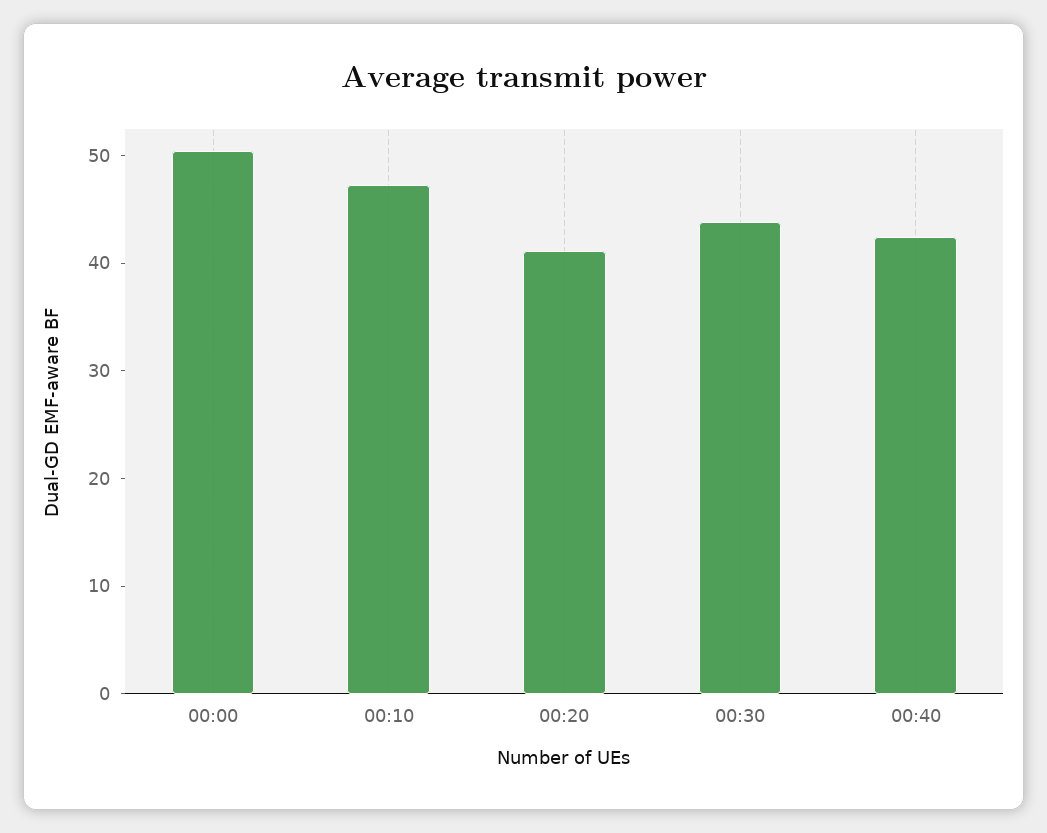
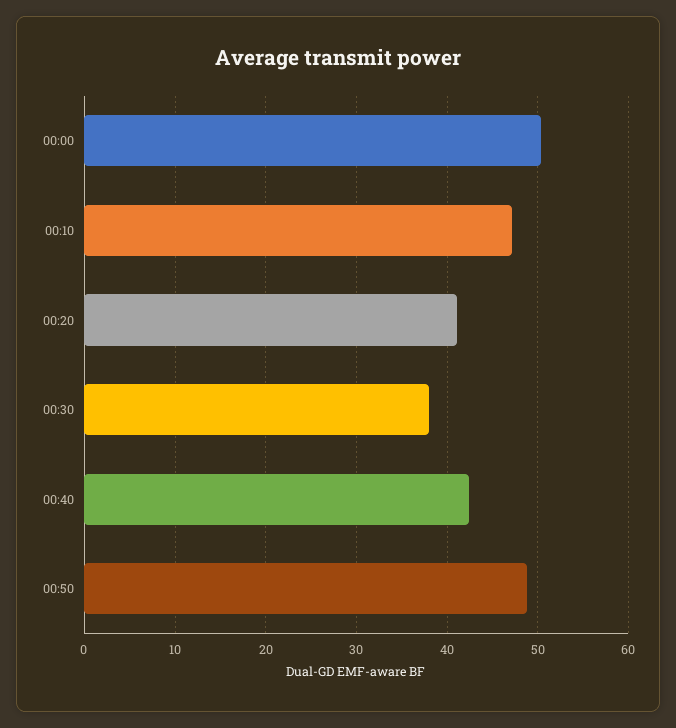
00:30: 44 -> 38
00:50: none -> 49

